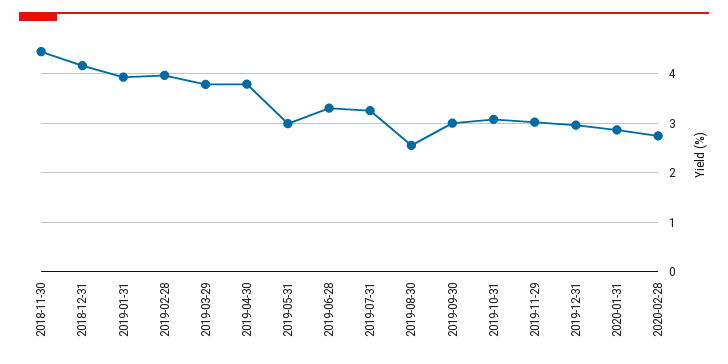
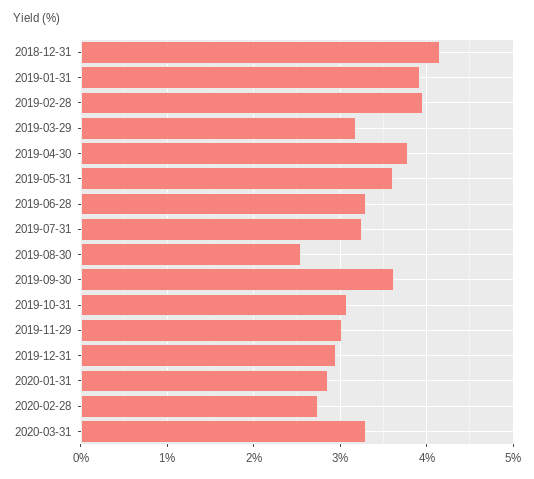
2018-11-30: 4.4 -> none
2019-03-29: 3.8 -> 3.2
2019-05-31: 3 -> 3.6
2019-09-30: 3 -> 3.6
2020-03-31: none -> 3.3

